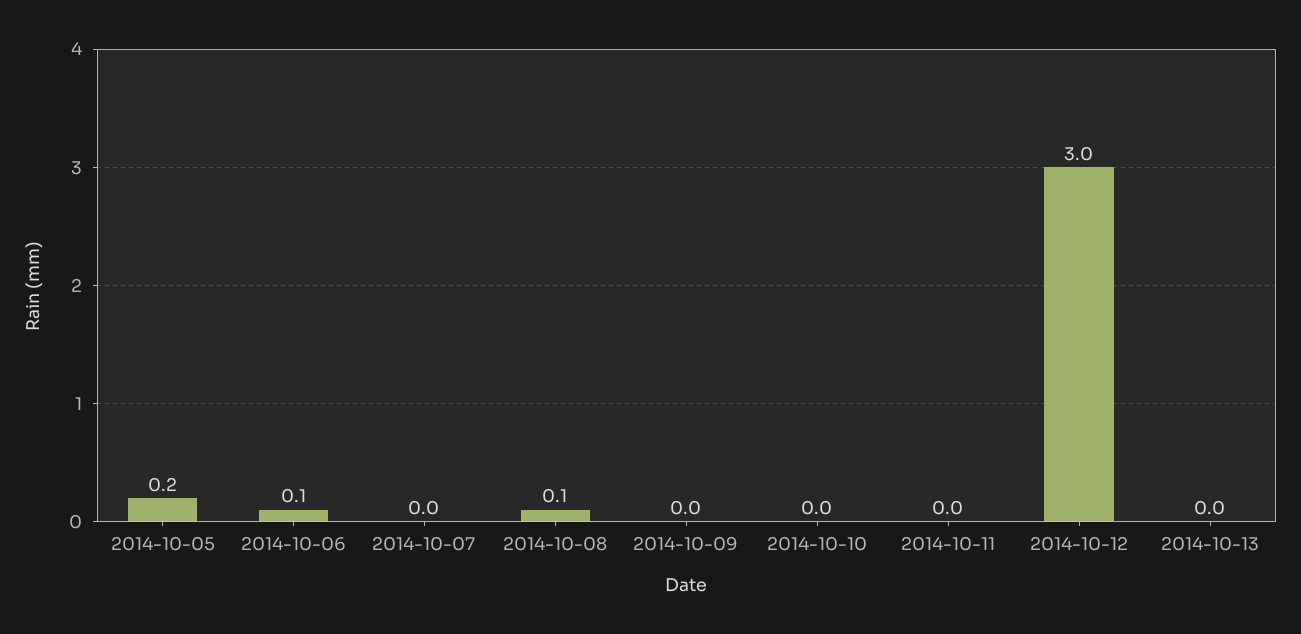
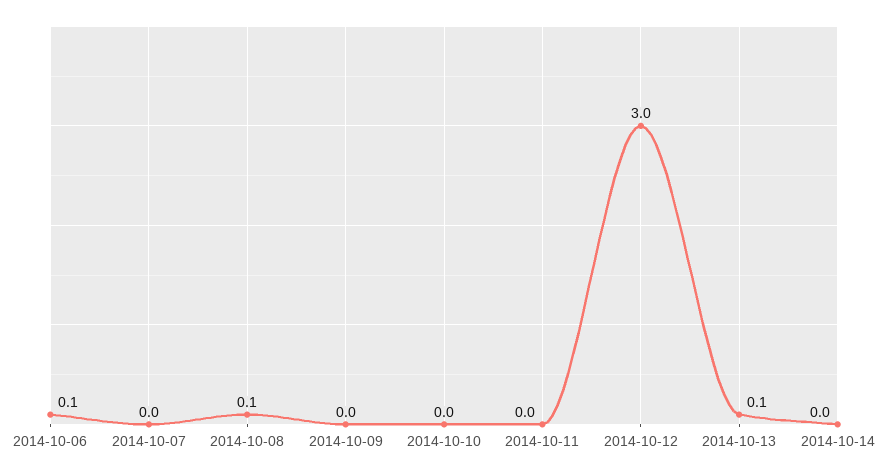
2014-10-05: 0.2 -> none
2014-10-13: 0 -> 0.1
2014-10-14: none -> 0

